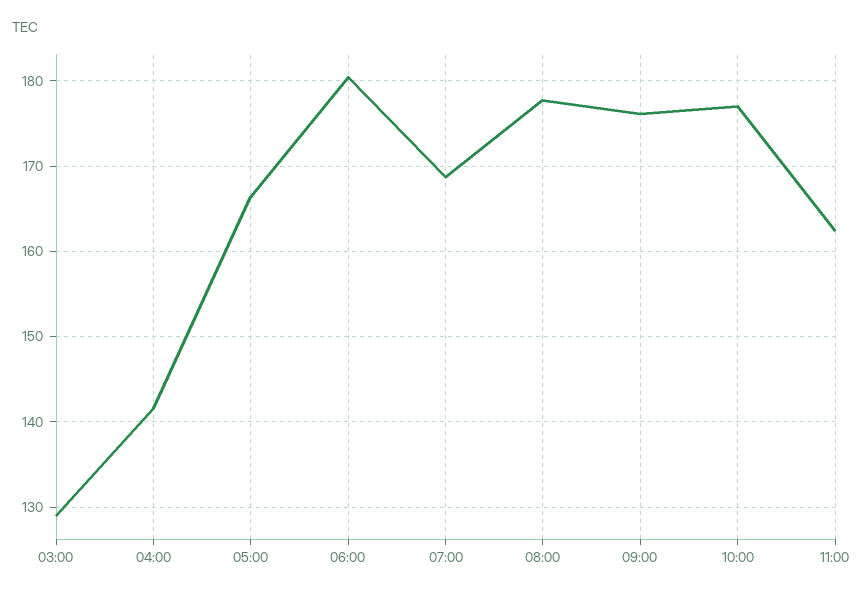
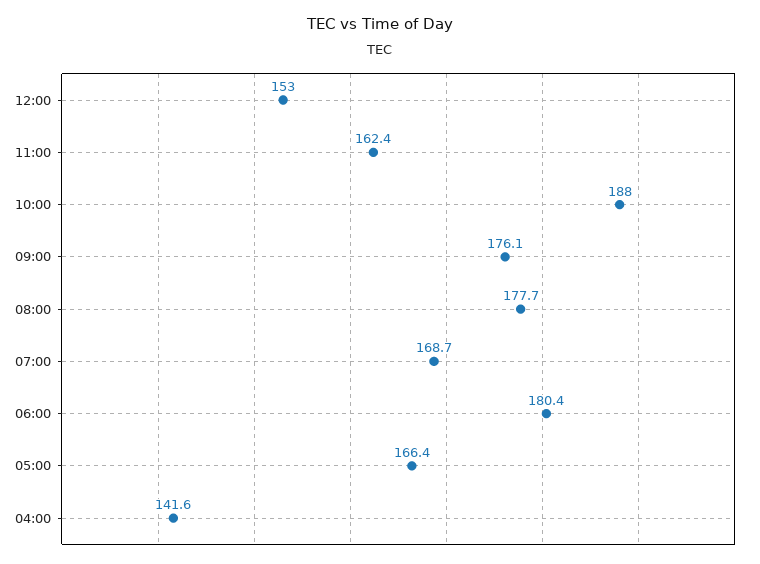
03:00: 129 -> none
10:00: 177 -> 188
12:00: none -> 153

